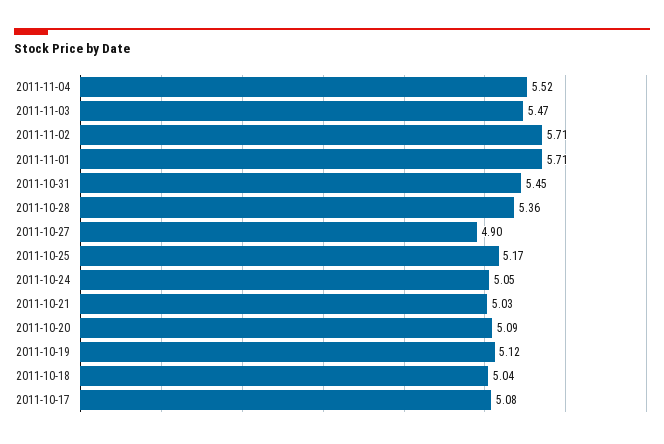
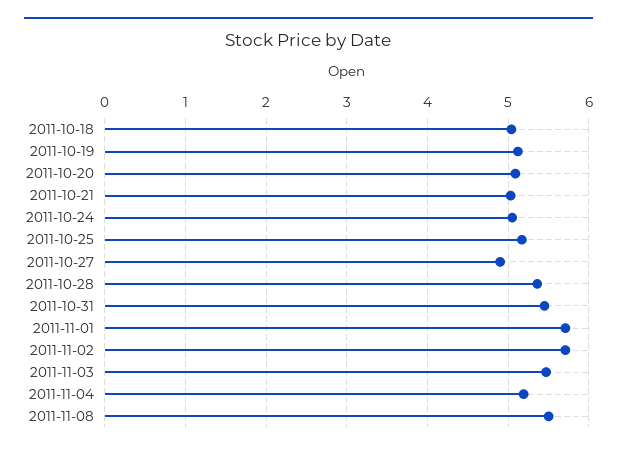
2011-11-04: 5.52 -> 5.2
2011-10-17: 5.08 -> none
2011-11-08: none -> 5.5

